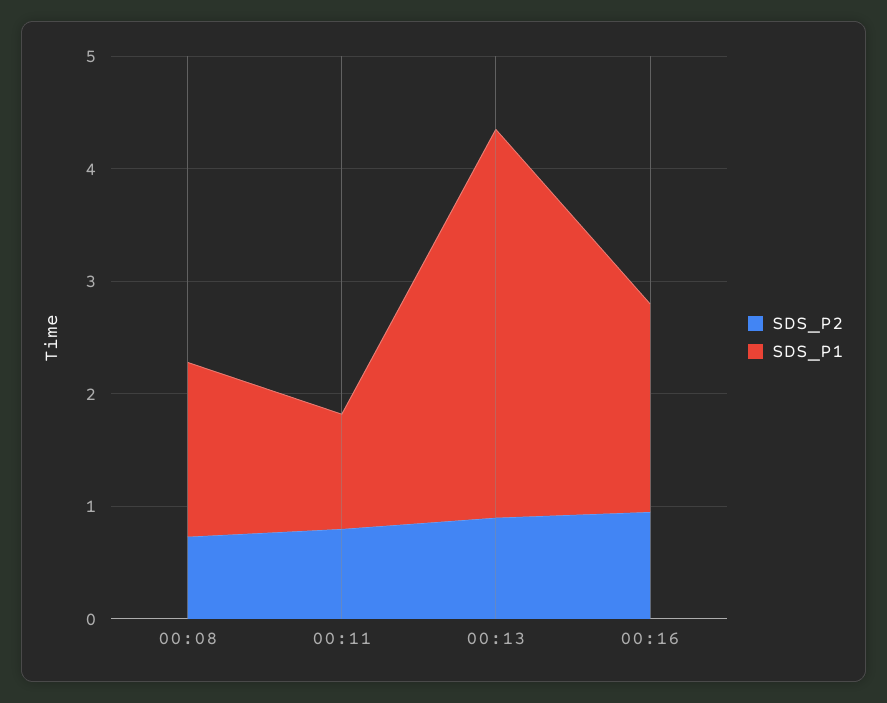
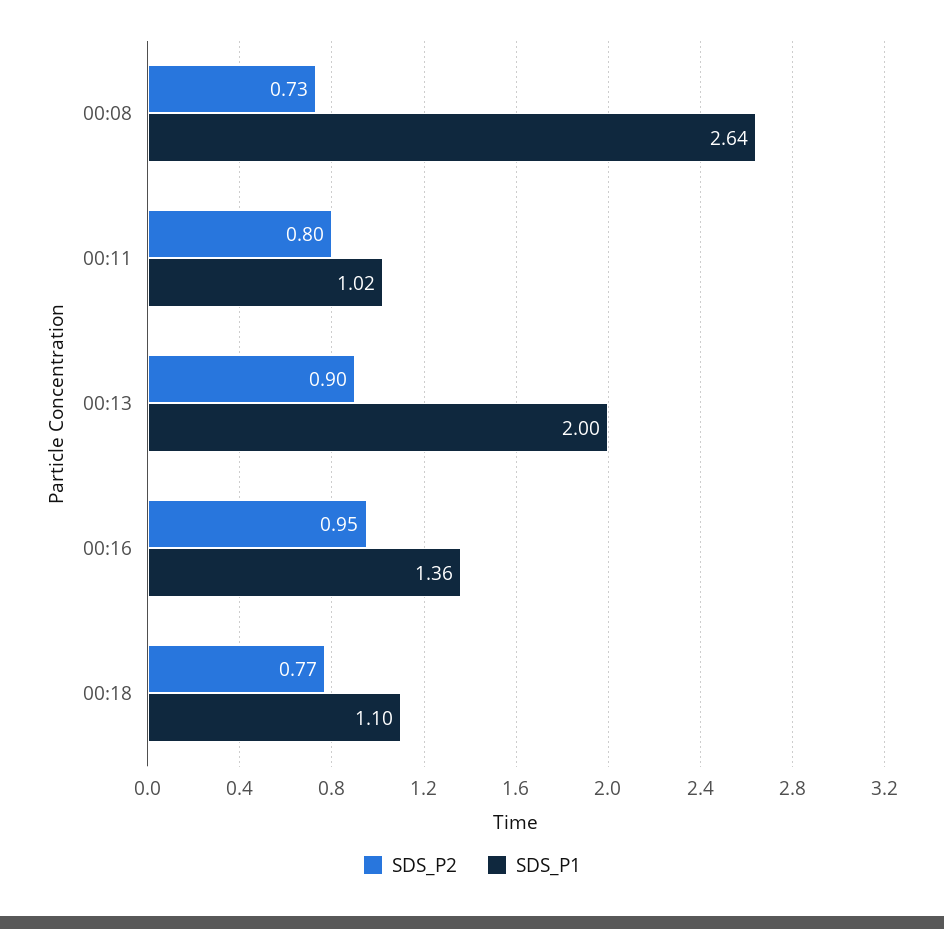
SDS_P1, 00:08: 1.6 -> 2.64
SDS_P1, 00:13: 3.4 -> 2
SDS_P1, 00:16: 1.8 -> 1.36
SDS_P2, 00:18: none -> 0.77
SDS_P1, 00:18: none -> 1.1

